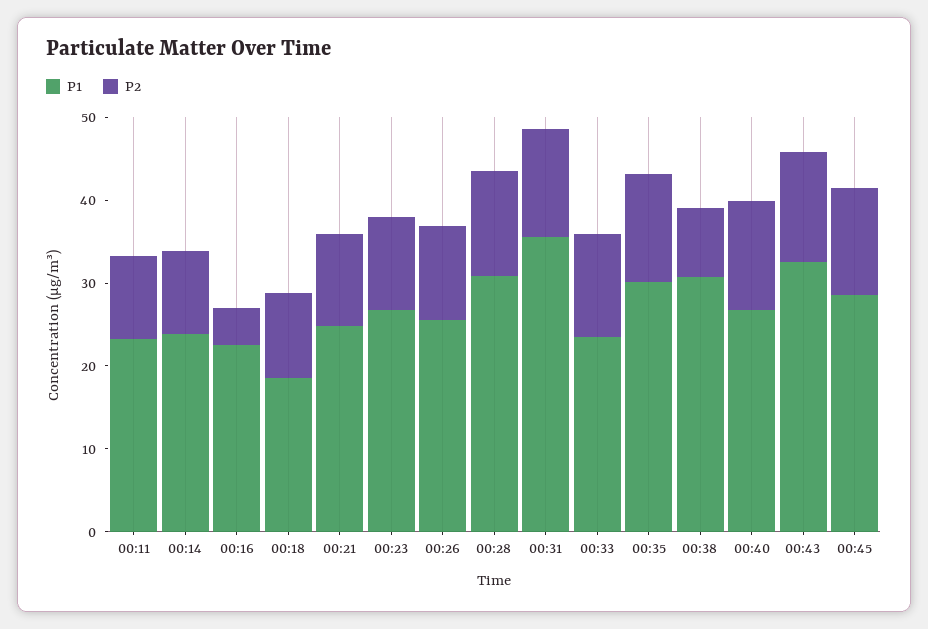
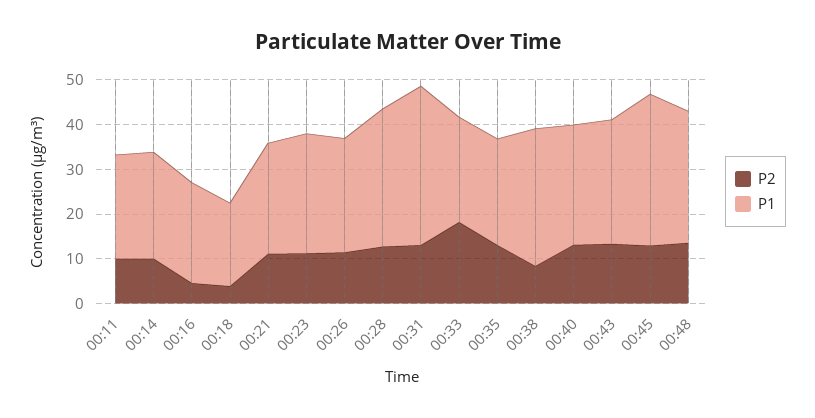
P2, 00:18: 10 -> 4
P2, 00:33: 12 -> 18
P1, 00:35: 30 -> 24
P1, 00:43: 32 -> 28
P1, 00:45: 28 -> 34
P2, 00:48: none -> 14
P1, 00:48: none -> 30

